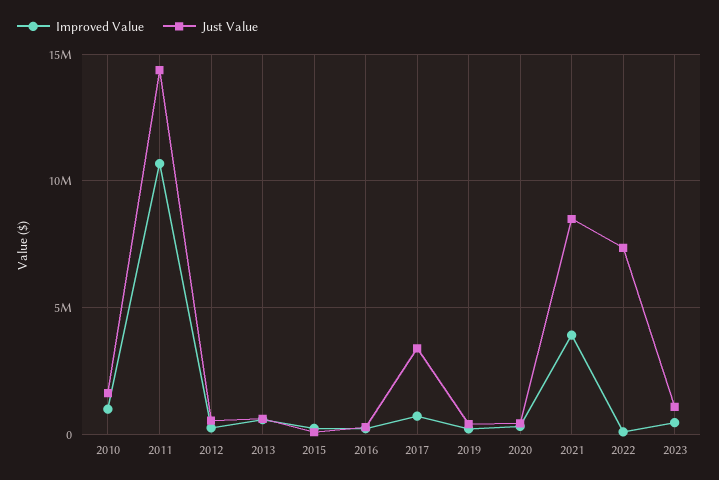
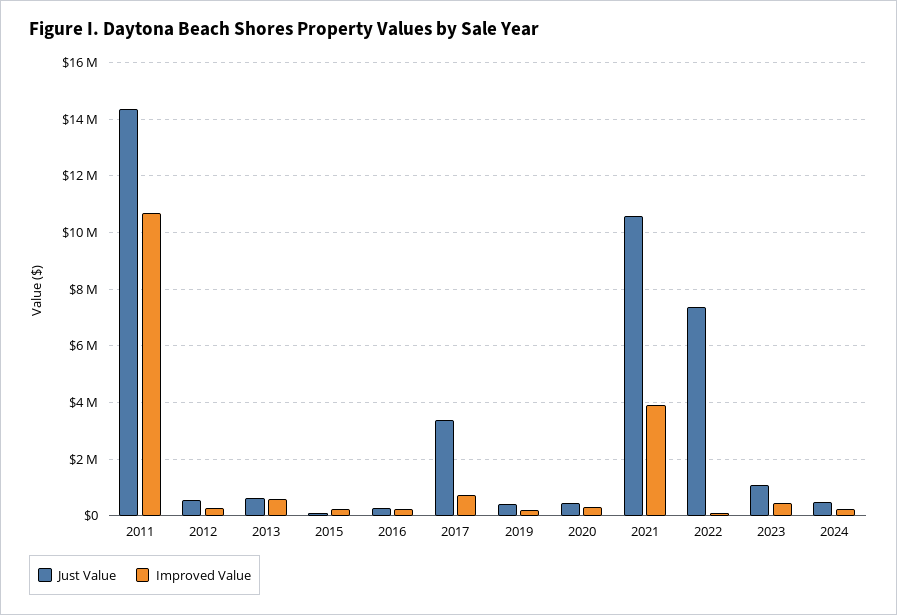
Improved Value, 2010: 1000000 -> none
Just Value, 2010: 1500000 -> none
Just Value, 2021: 8500000 -> 10500000
Just Value, 2024: none -> 500000
Improved Value, 2024: none -> 250000

